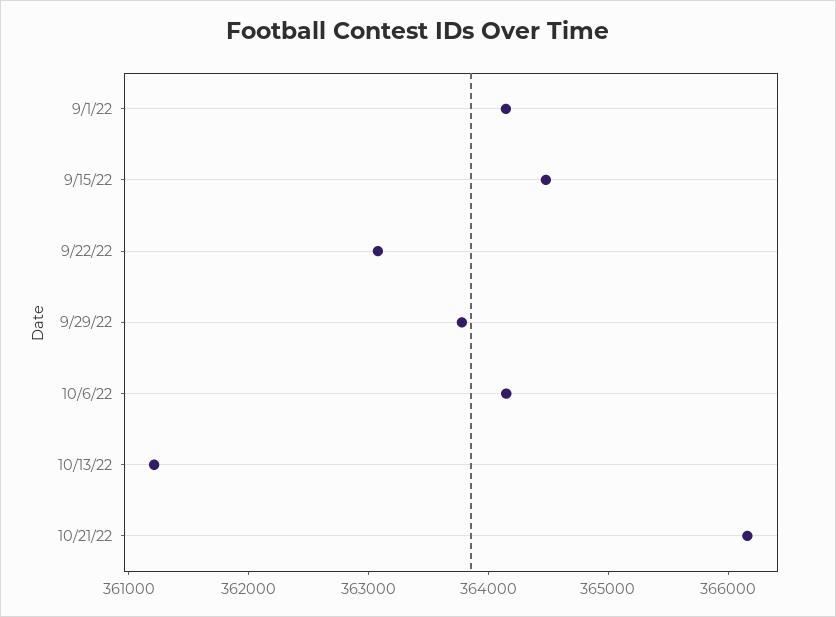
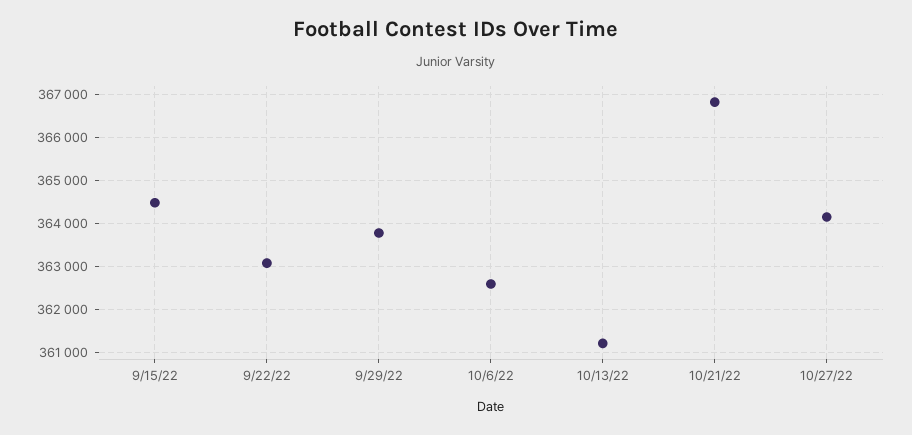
9/1/22: 364200 -> none
10/6/22: 364200 -> 362600
10/21/22: 366200 -> 366800
10/27/22: none -> 364200

